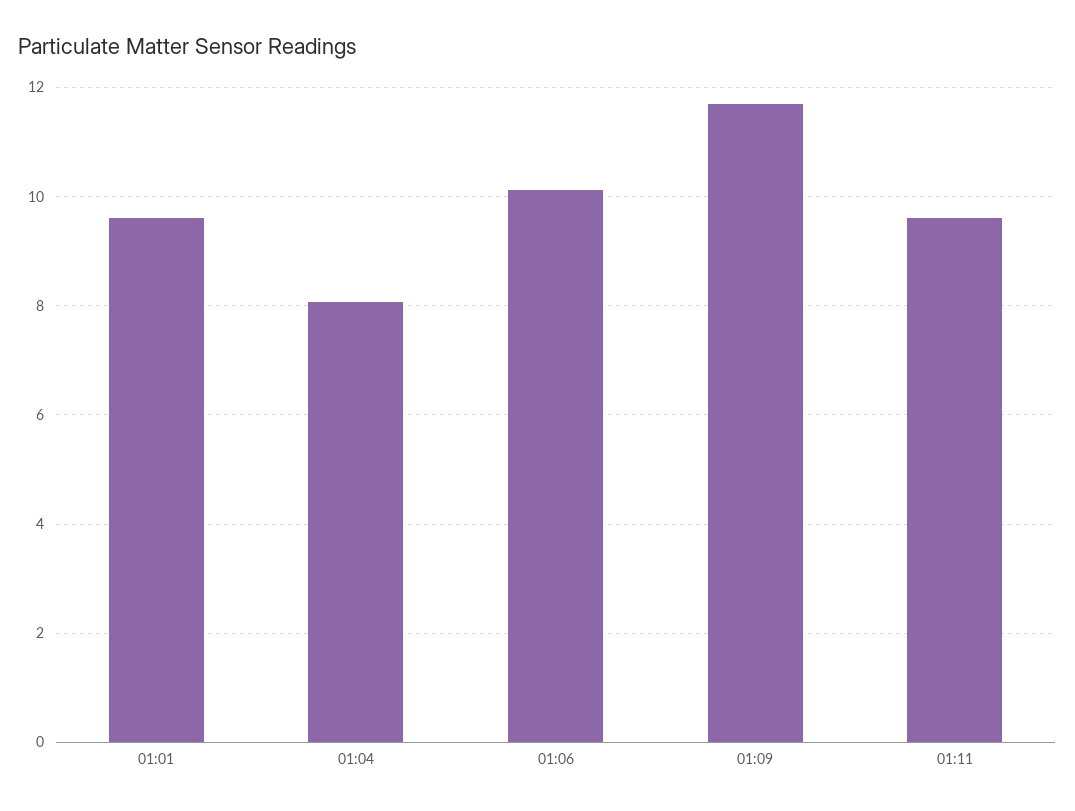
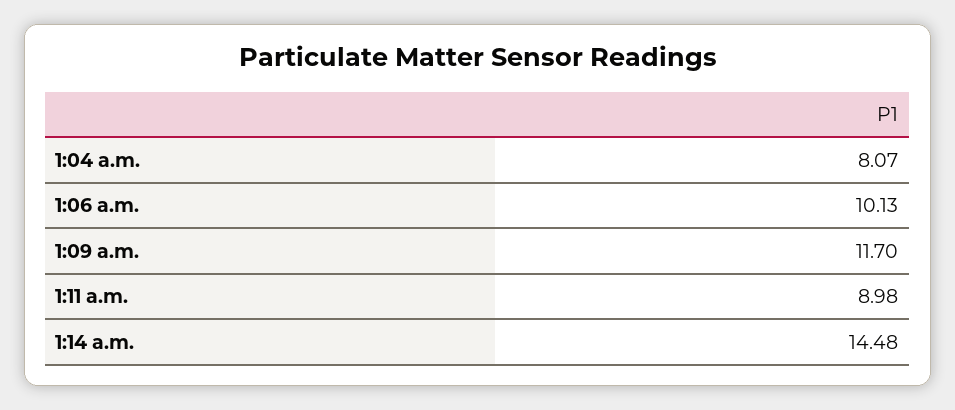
01:01: 9.6 -> none
01:11: 9.6 -> 8.98
1:14 a.m.: none -> 14.48

